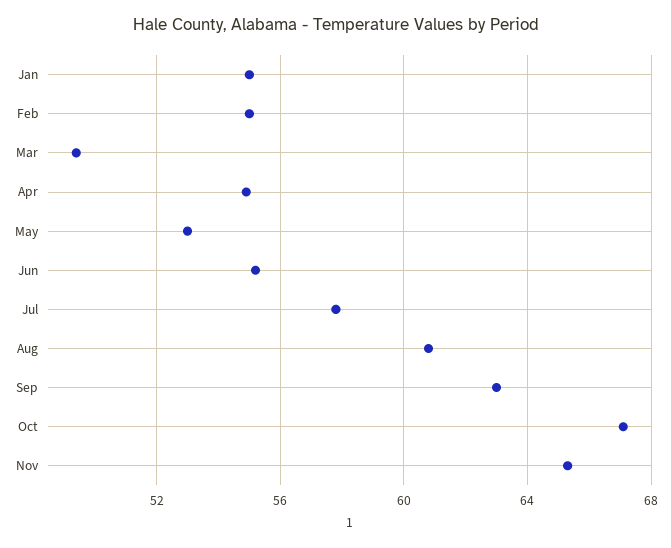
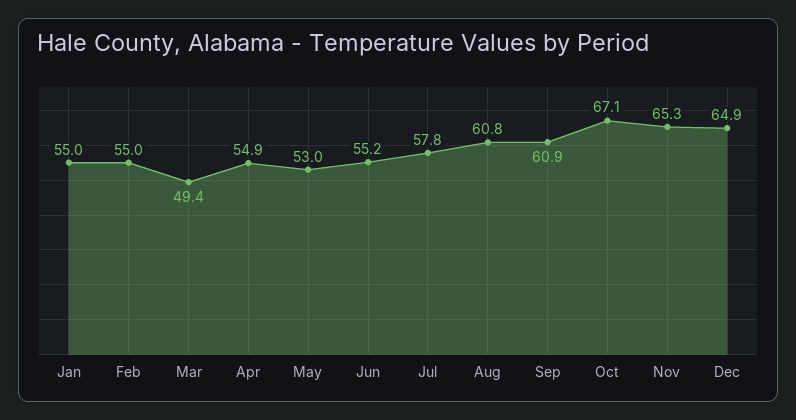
Sep: 63 -> 60.9
Dec: none -> 64.9

